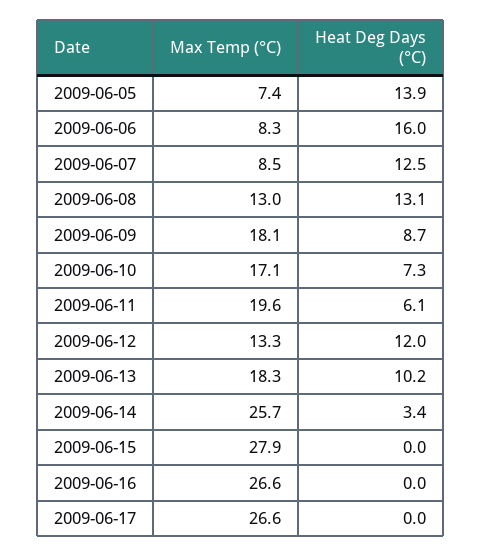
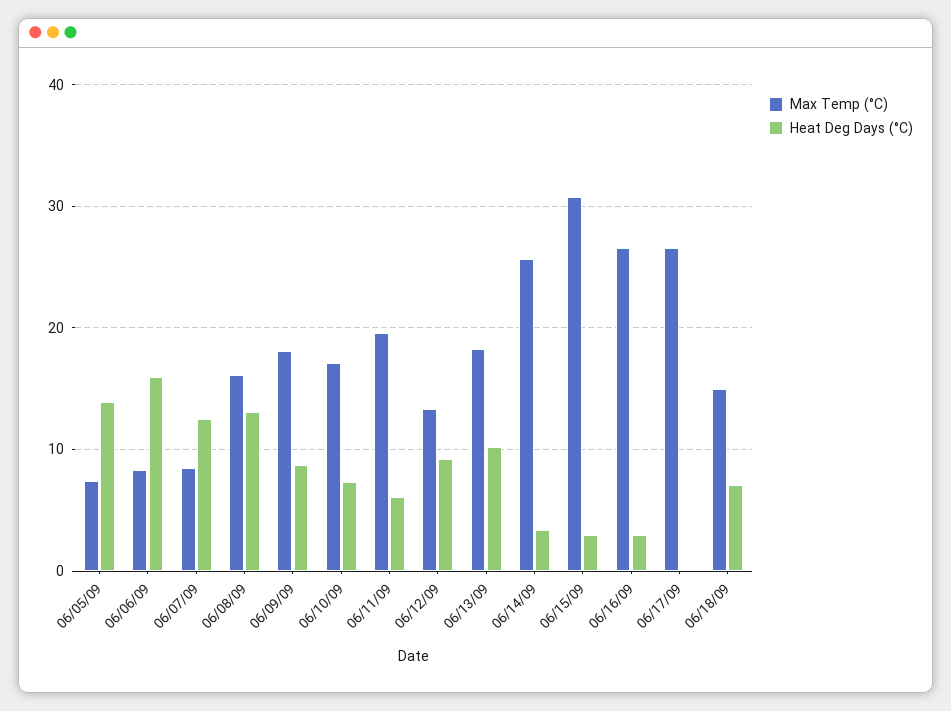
Max Temp (°C), 2009-06-08: 13 -> 16
Heat Deg Days (°C), 2009-06-12: 12 -> 9
Max Temp (°C), 2009-06-15: 27.9 -> 31
Heat Deg Days (°C), 2009-06-15: 0 -> 3
Heat Deg Days (°C), 2009-06-16: 0 -> 3
Max Temp (°C), 06/18/09: none -> 15
Heat Deg Days (°C), 06/18/09: none -> 7

